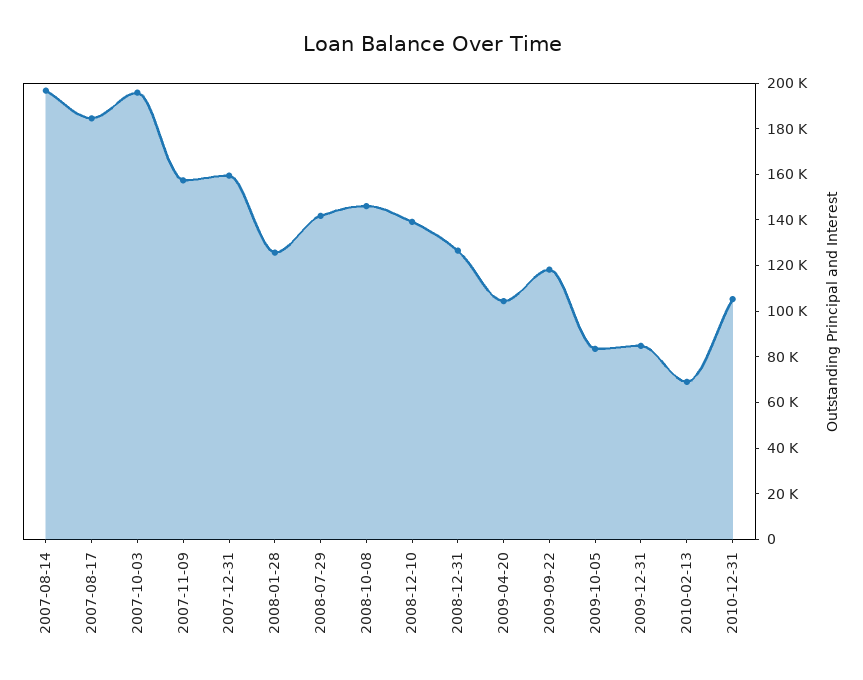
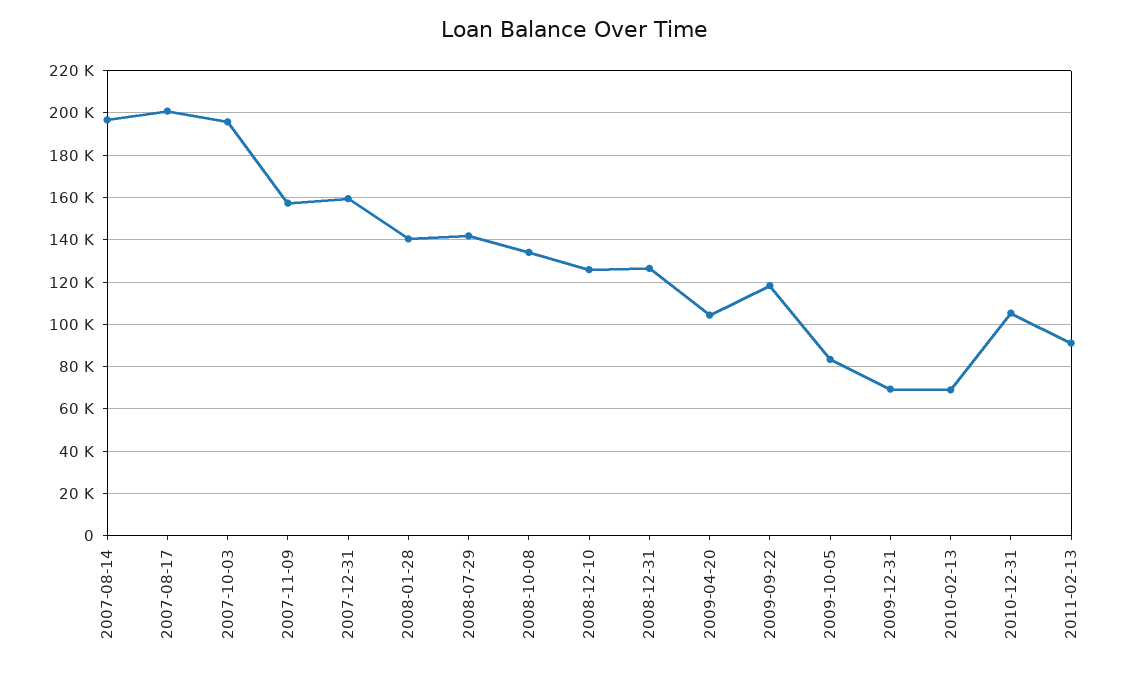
2007-08-17: 185000 -> 200000
2008-01-28: 125000 -> 140000
2008-10-08: 145000 -> 135000
2008-12-10: 140000 -> 125000
2009-12-31: 85000 -> 70000
2011-02-13: none -> 90000

